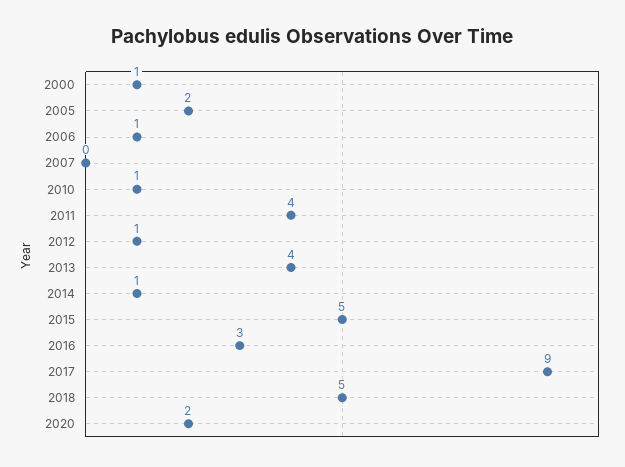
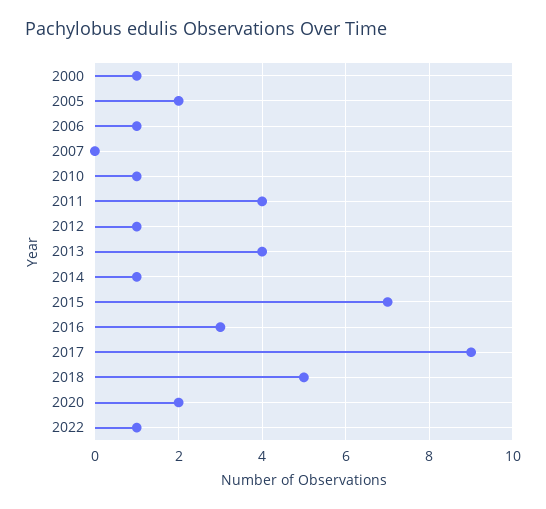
2015: 5 -> 7
2022: none -> 1

